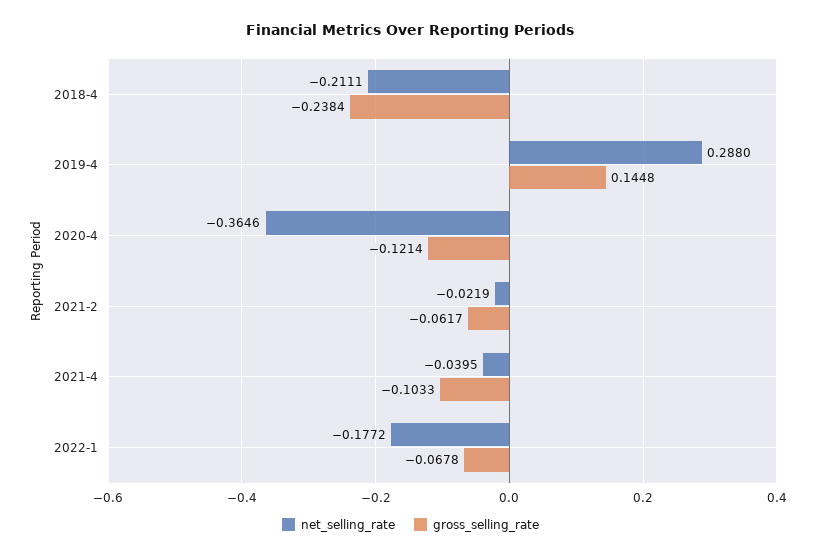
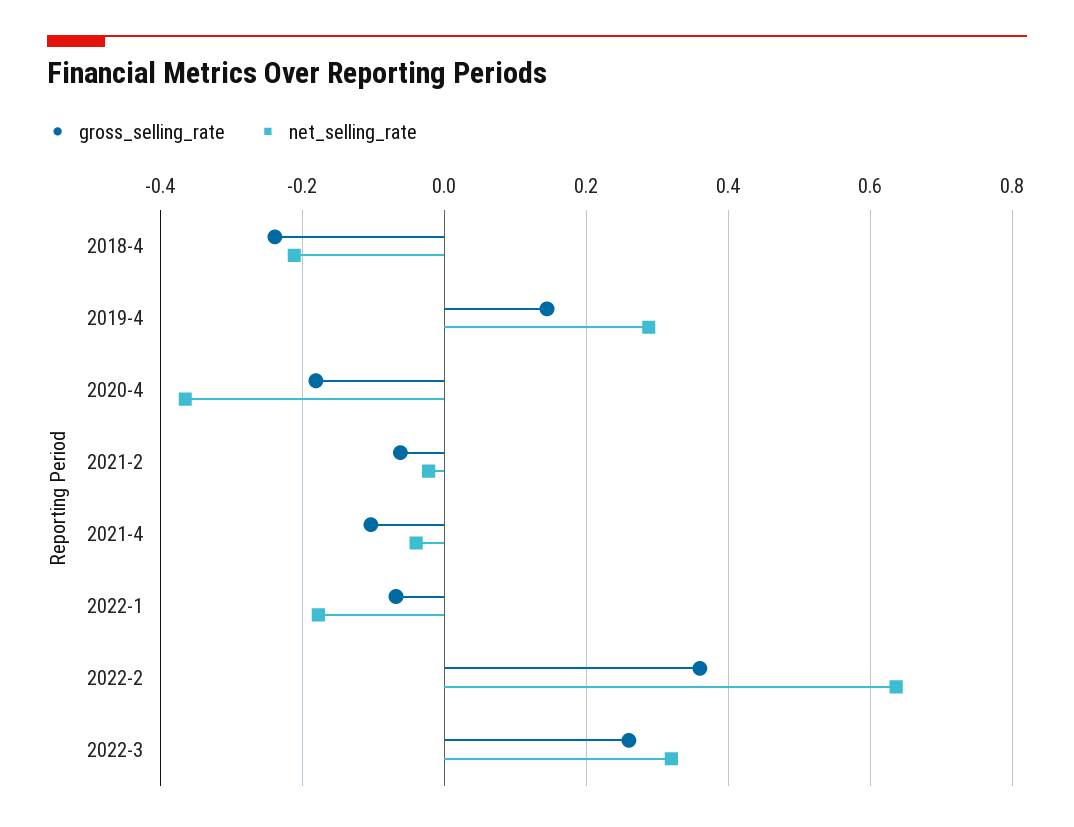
gross_selling_rate, 2020-4: -0.1214 -> -0.18
gross_selling_rate, 2022-2: none -> 0.36
net_selling_rate, 2022-2: none -> 0.64
gross_selling_rate, 2022-3: none -> 0.26
net_selling_rate, 2022-3: none -> 0.32

